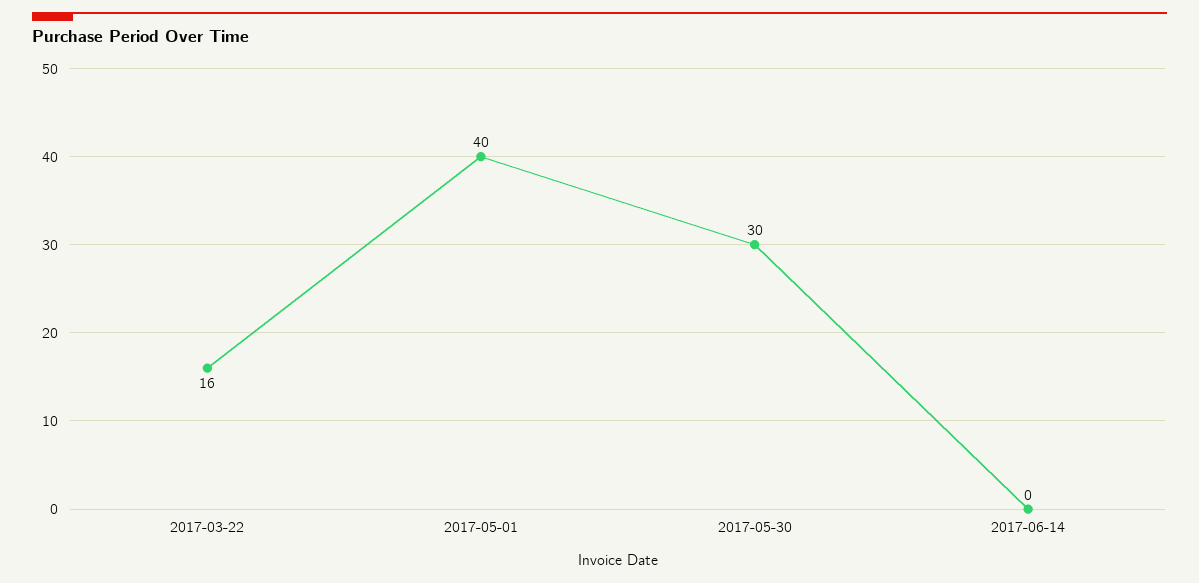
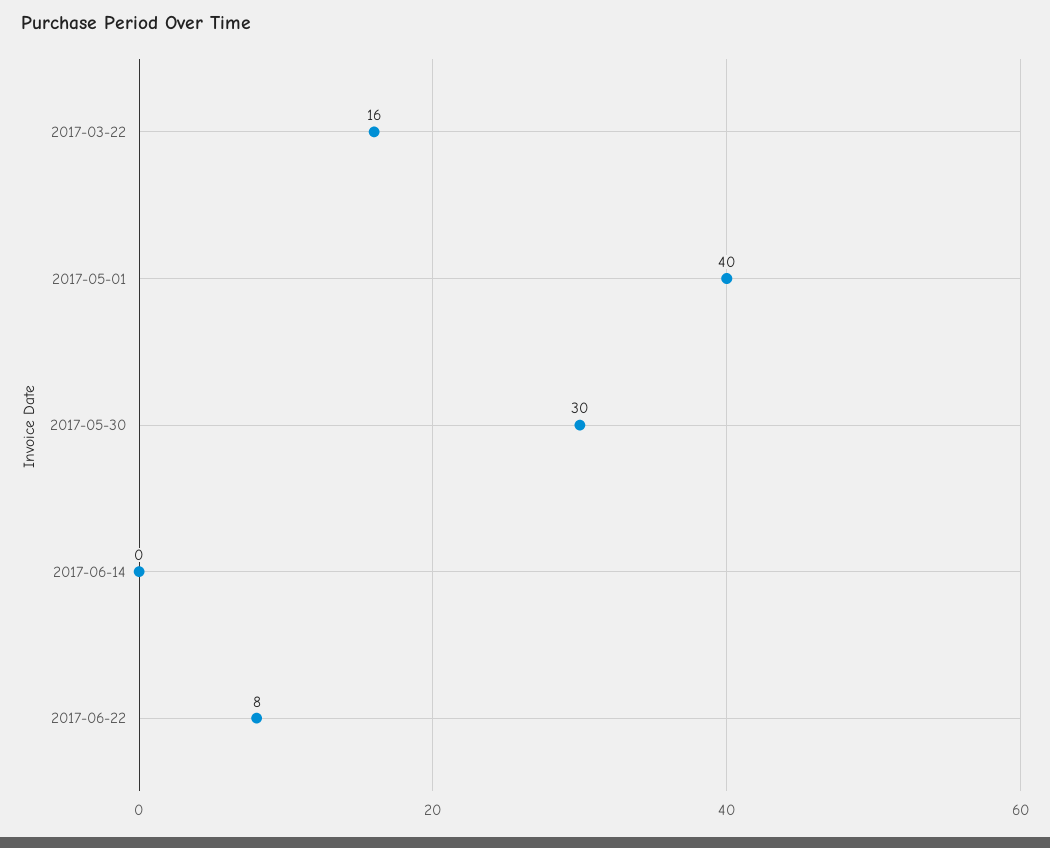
2017-06-22: none -> 8

